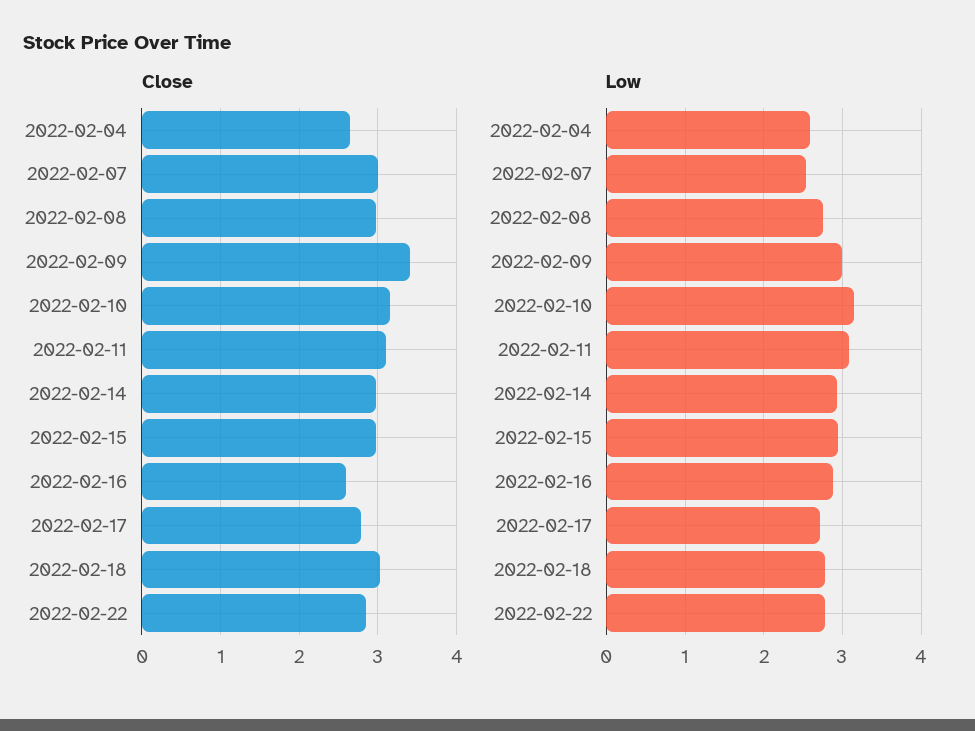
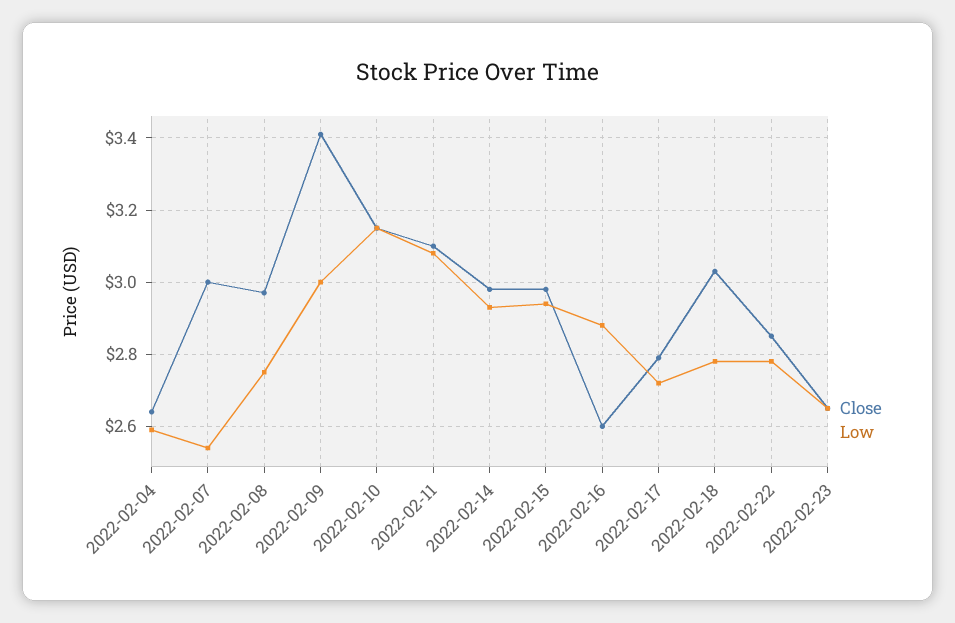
Close, 2022-02-23: none -> 2.65
Low, 2022-02-23: none -> 2.65

